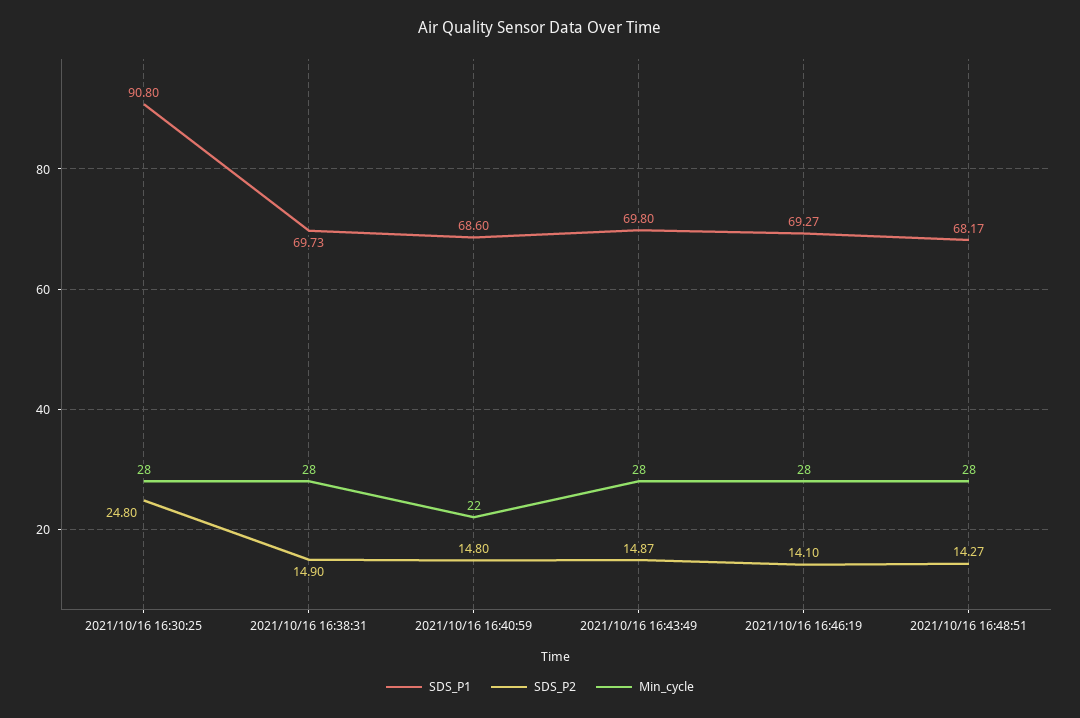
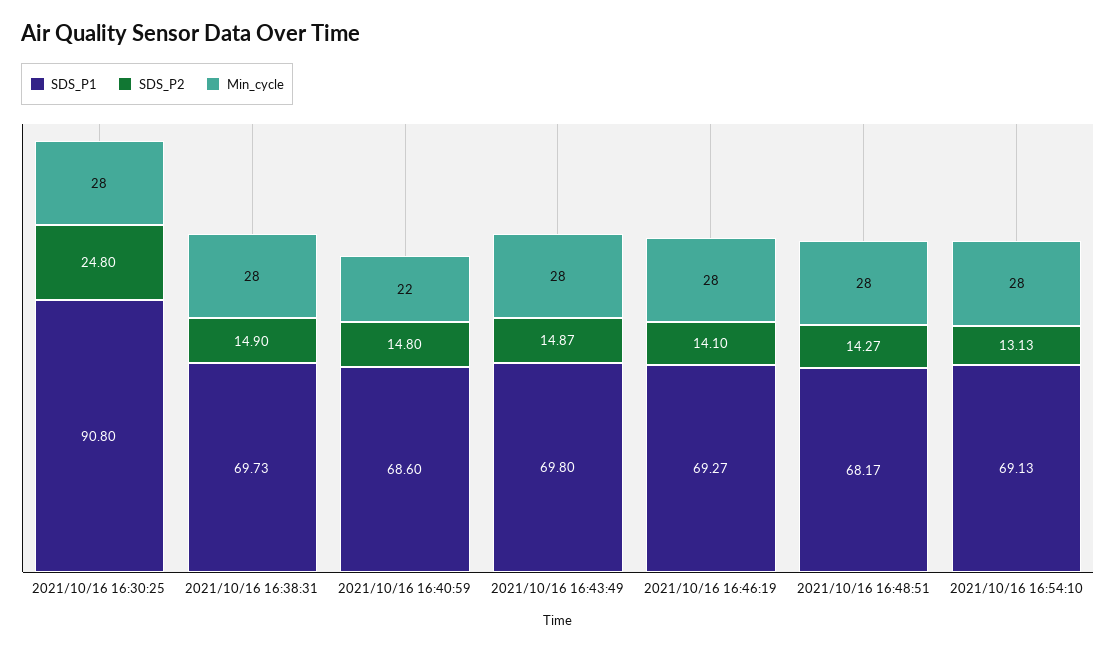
SDS_P1, 2021/10/16 16:54:10: none -> 69.13
SDS_P2, 2021/10/16 16:54:10: none -> 13.13
Min_cycle, 2021/10/16 16:54:10: none -> 28

